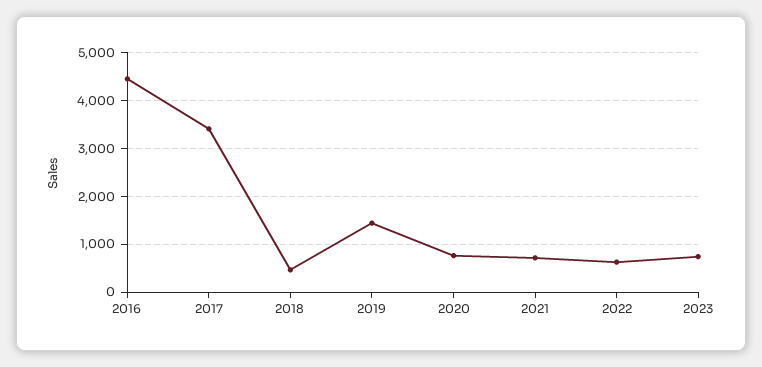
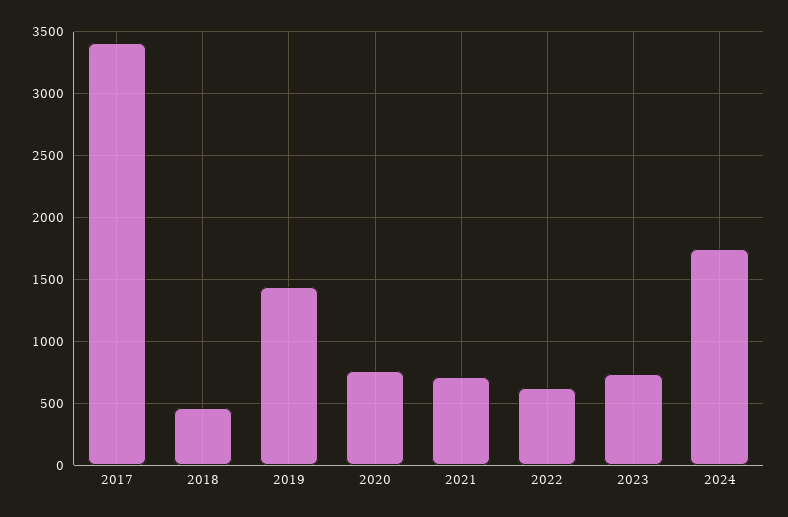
2016: 4400 -> none
2024: none -> 1750

